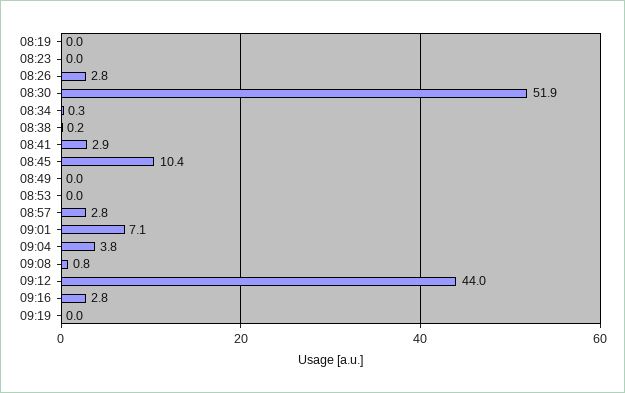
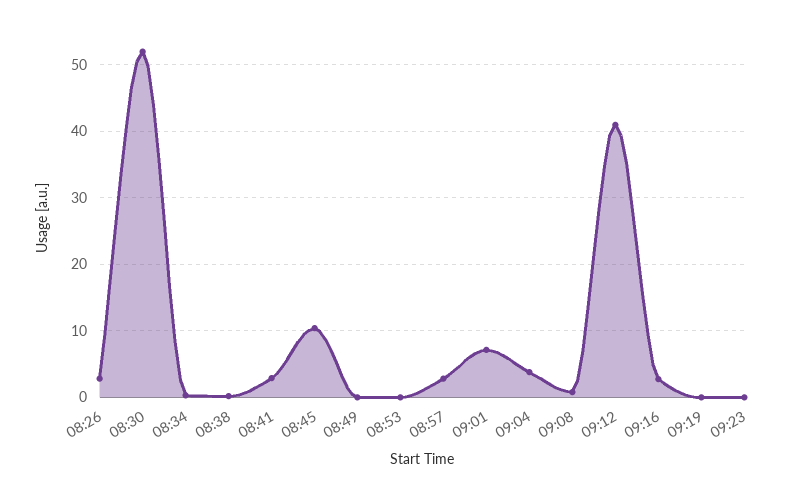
08:19: 0 -> none
08:23: 0 -> none
09:12: 44 -> 41
09:23: none -> 0

